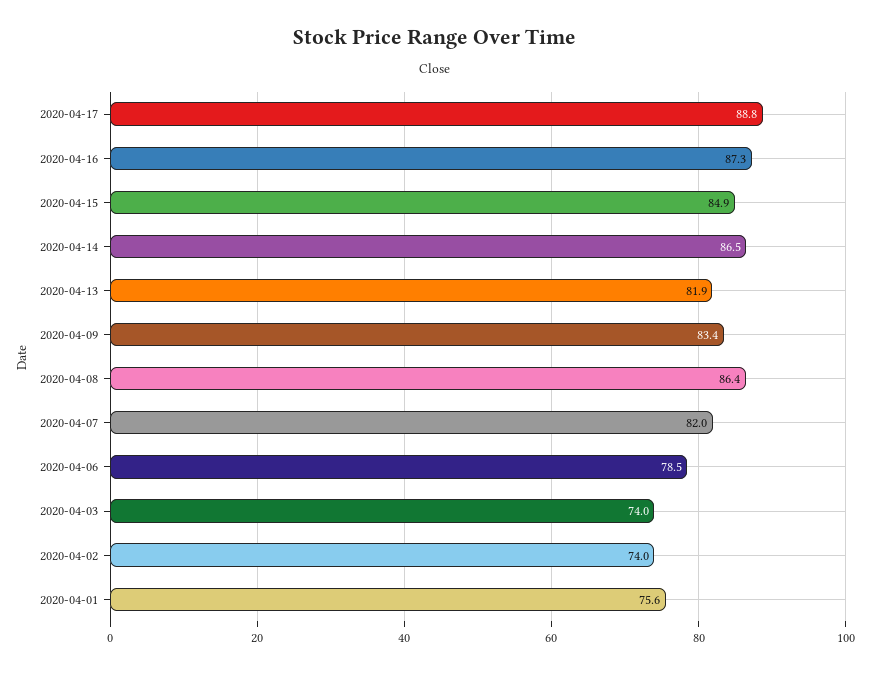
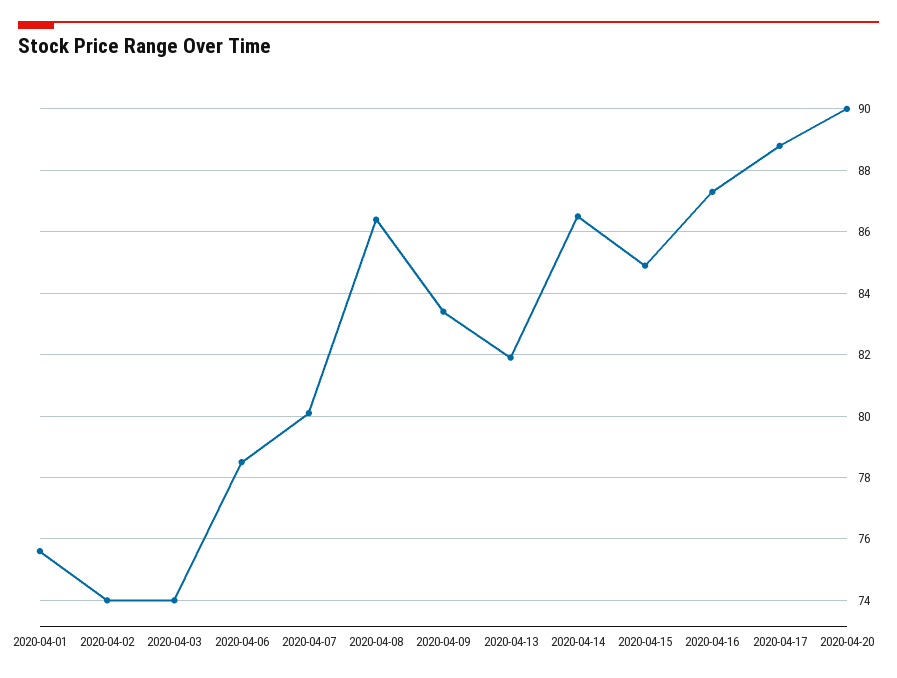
2020-04-07: 82 -> 80
2020-04-20: none -> 90

